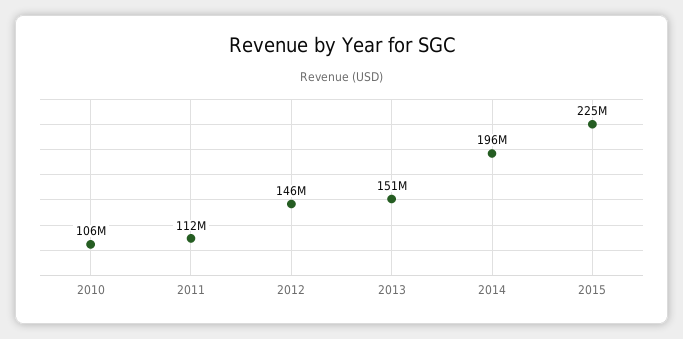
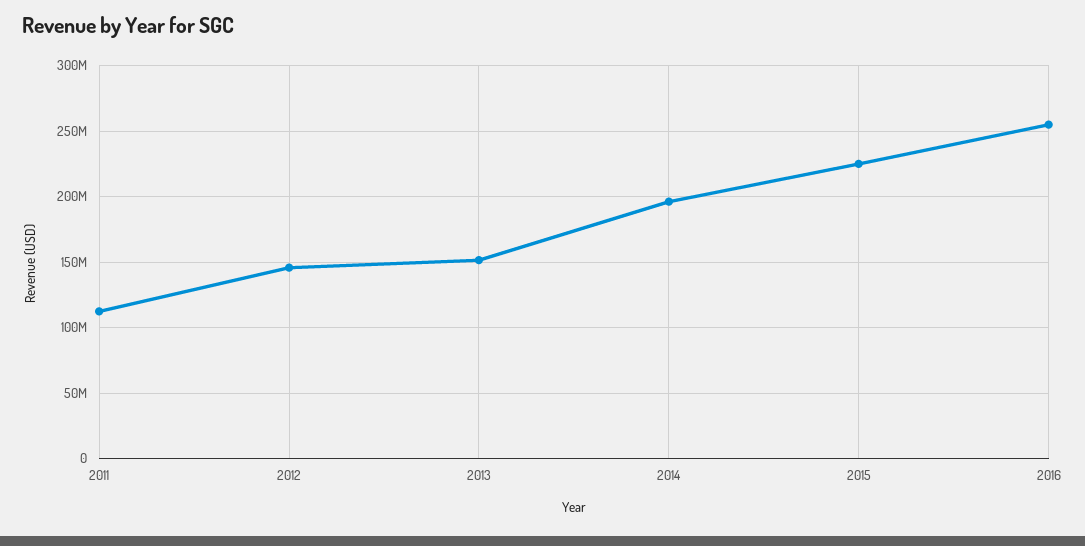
2010: 106000000 -> none
2016: none -> 255000000

